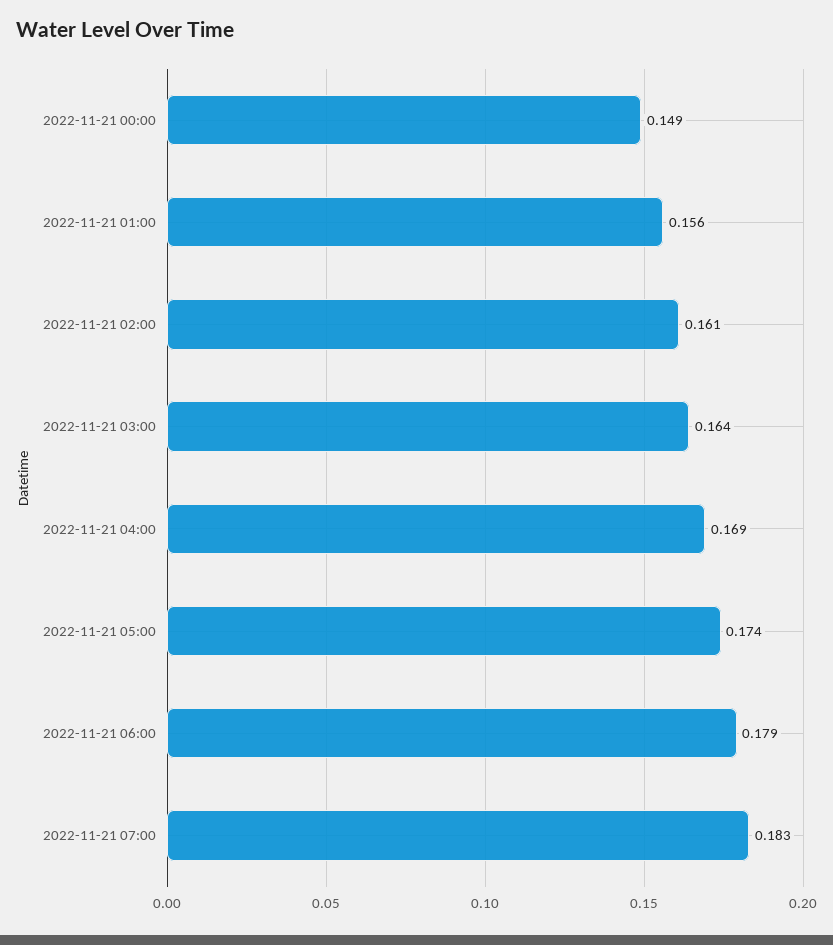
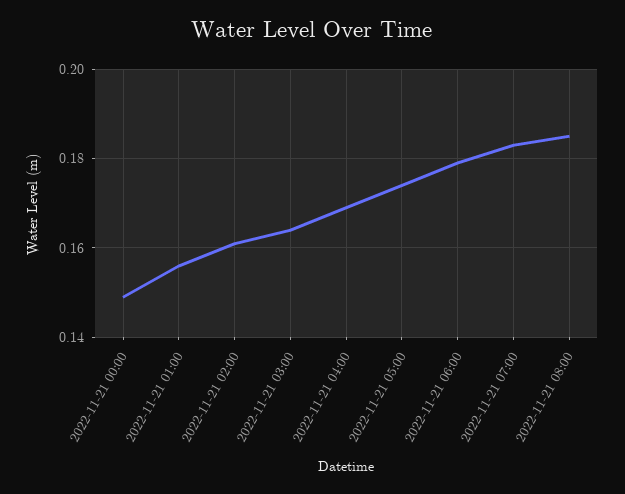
2022-11-21 08:00: none -> 0.185

